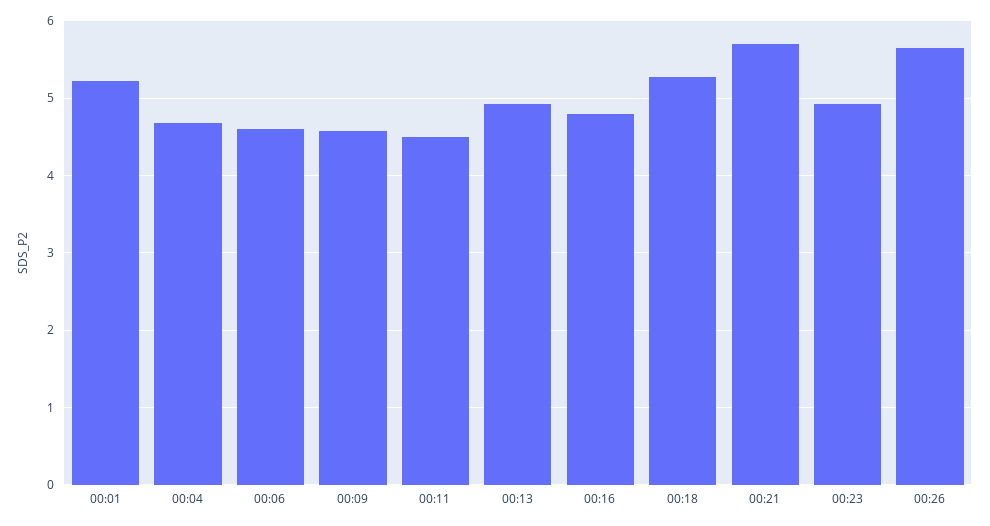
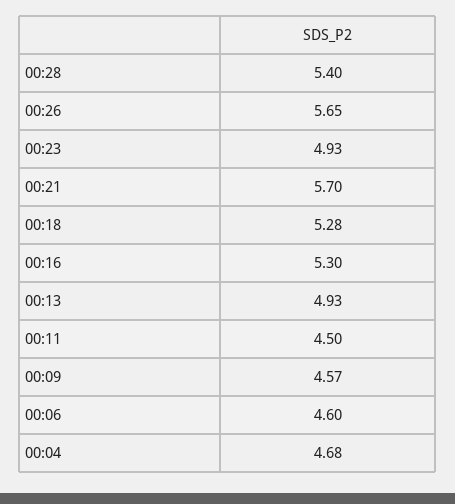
00:01: 5.2 -> none
00:16: 4.8 -> 5.3
00:28: none -> 5.4

